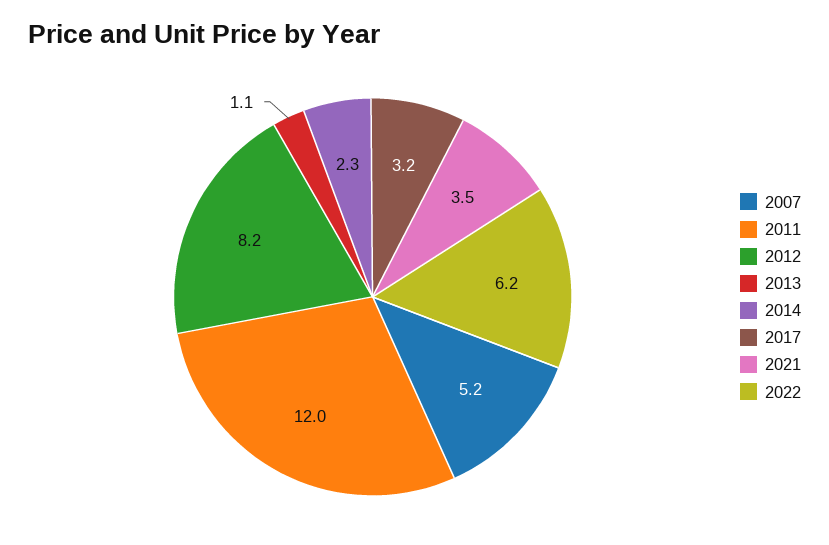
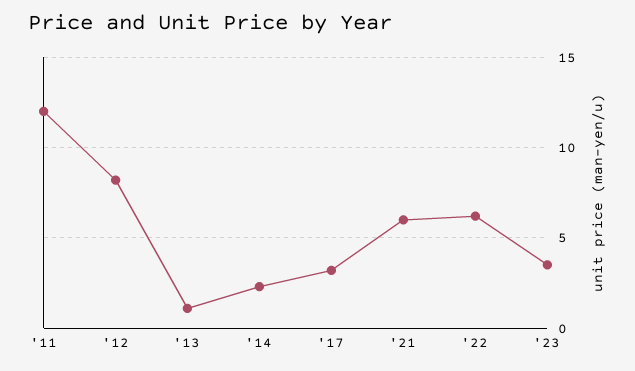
2007: 5.2 -> none
2021: 3.5 -> 6
'23: none -> 3.5

